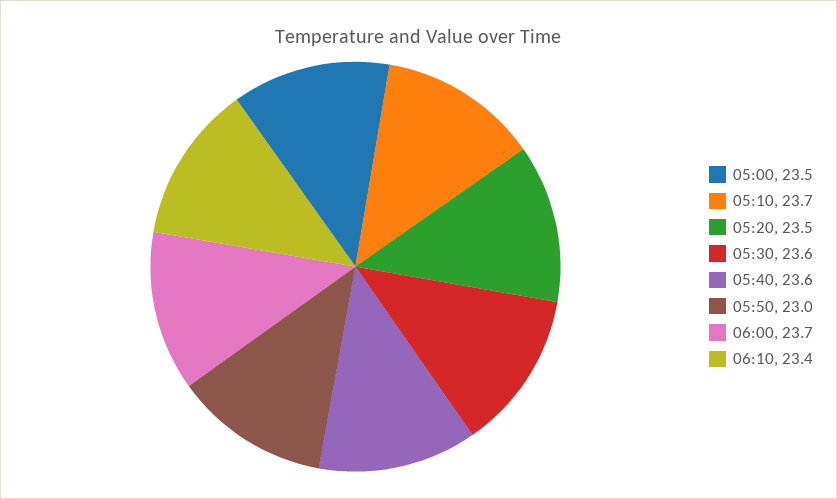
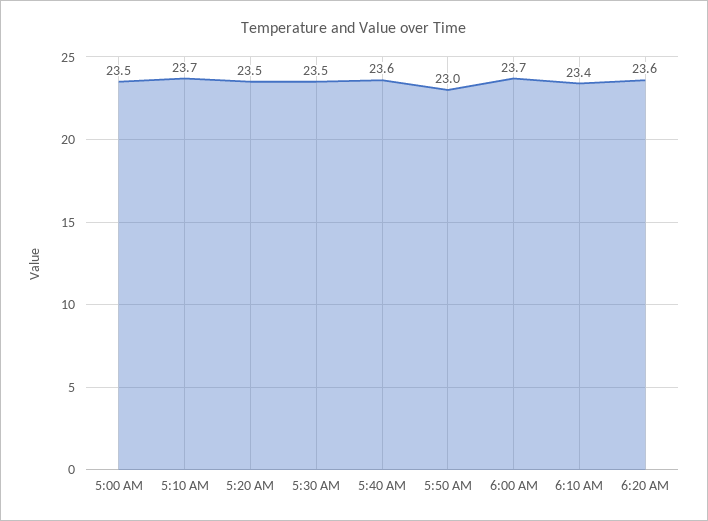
05:30: 23.6 -> 23.5
6:20 AM: none -> 23.6

